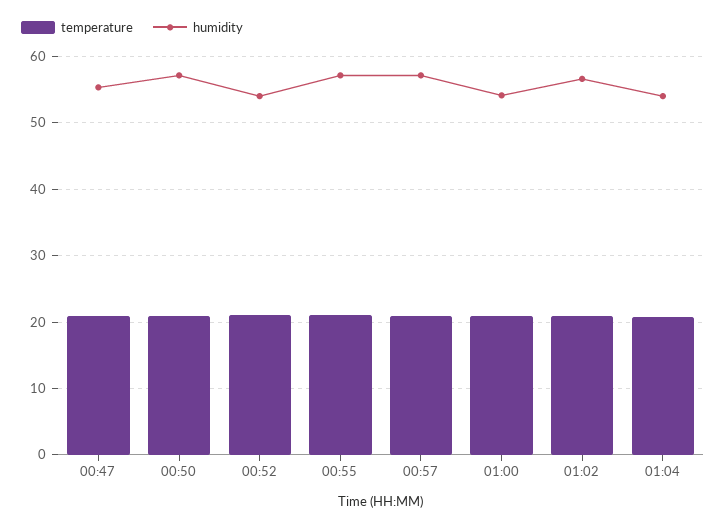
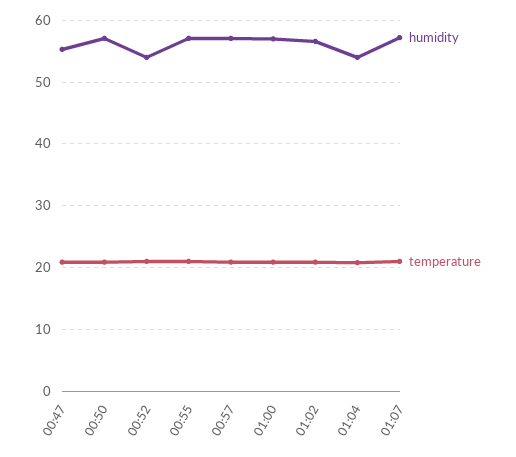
humidity, 01:00: 54 -> 57
humidity, 01:07: none -> 57
temperature, 01:07: none -> 21

